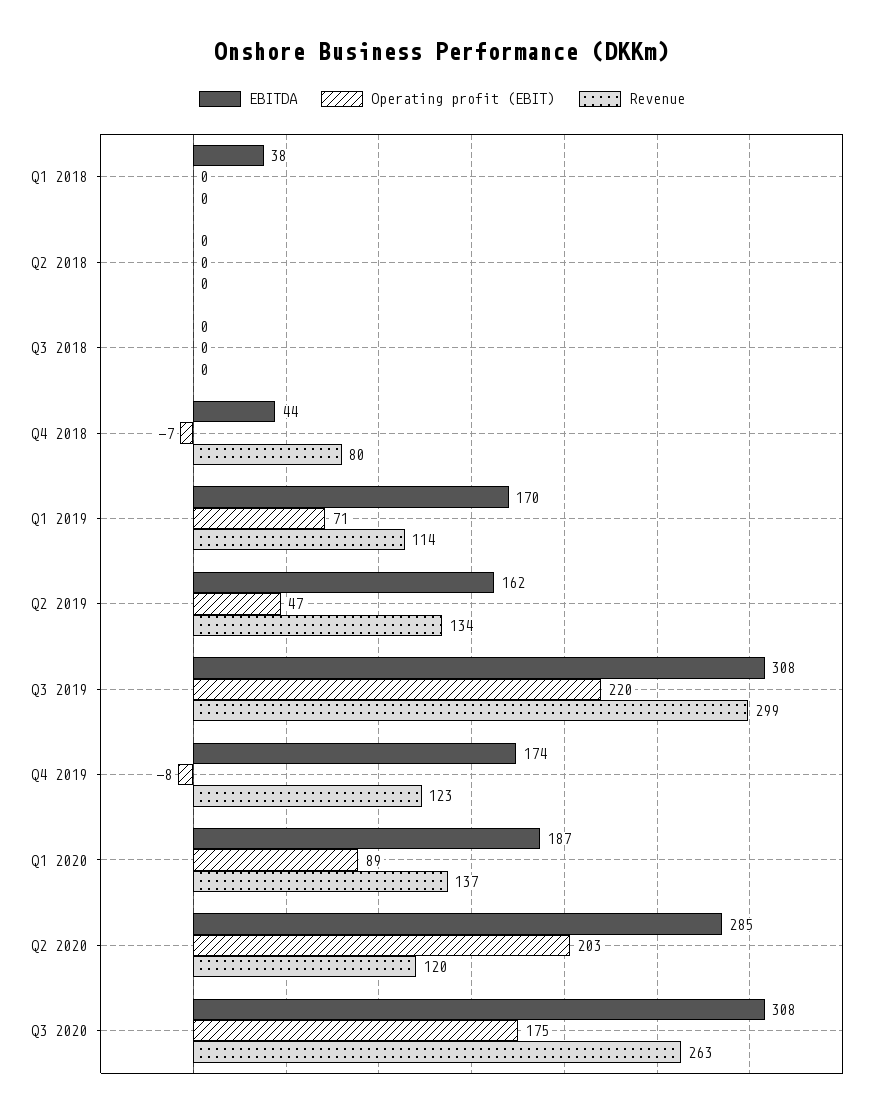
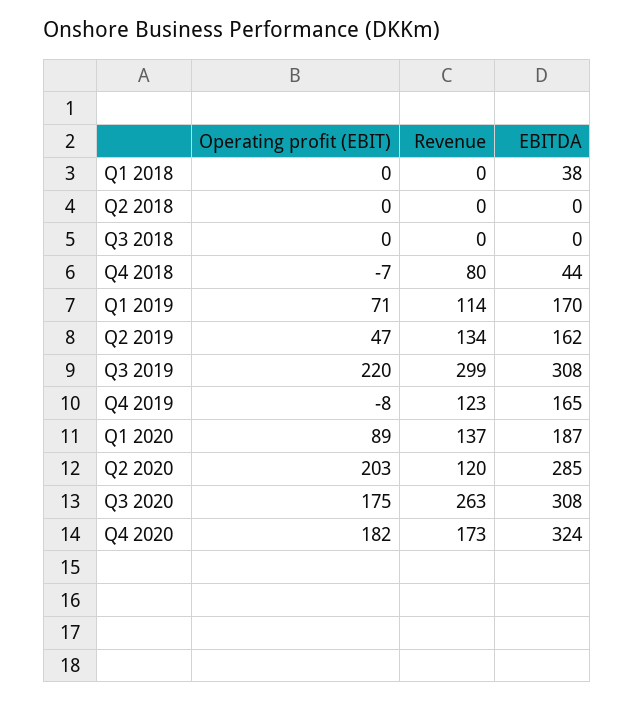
EBITDA, Q4 2019: 174 -> 165
Operating profit (EBIT), Q4 2020: none -> 182
Revenue, Q4 2020: none -> 173
EBITDA, Q4 2020: none -> 324

